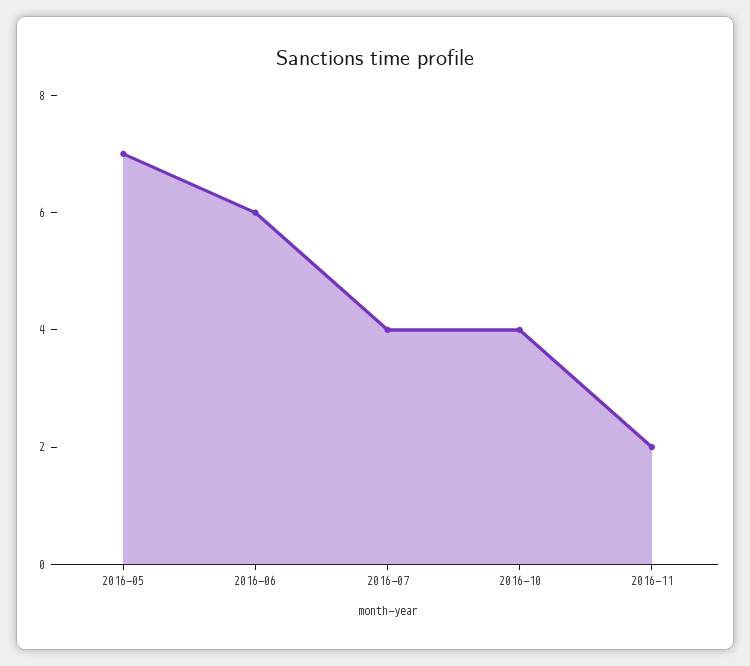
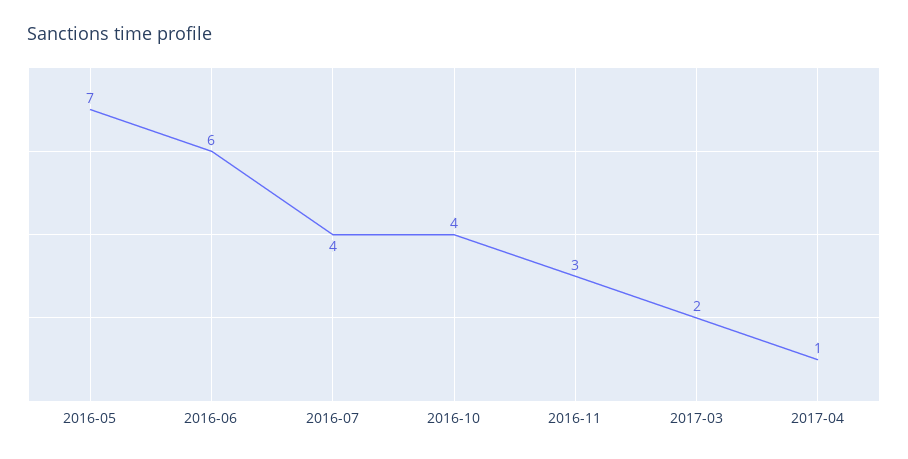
2016-11: 2 -> 3
2017-03: none -> 2
2017-04: none -> 1

